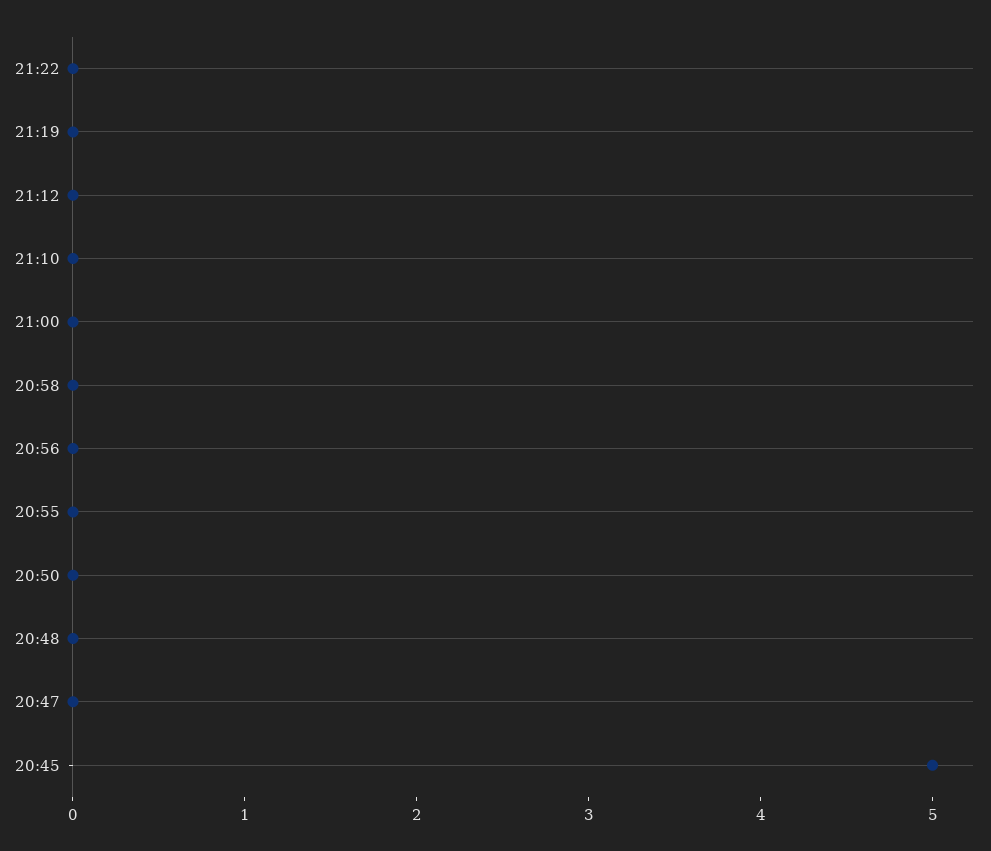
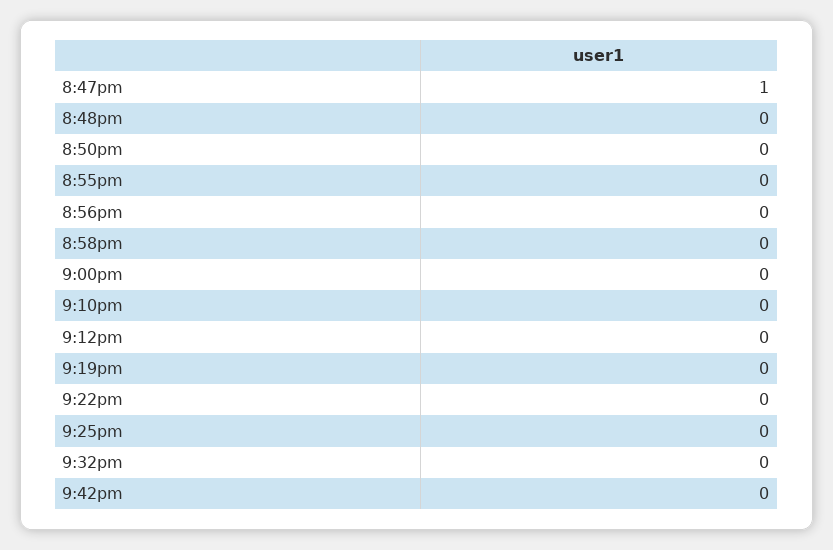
20:47: 0 -> 1
20:45: 5 -> none
9:25pm: none -> 0
9:32pm: none -> 0
9:42pm: none -> 0

